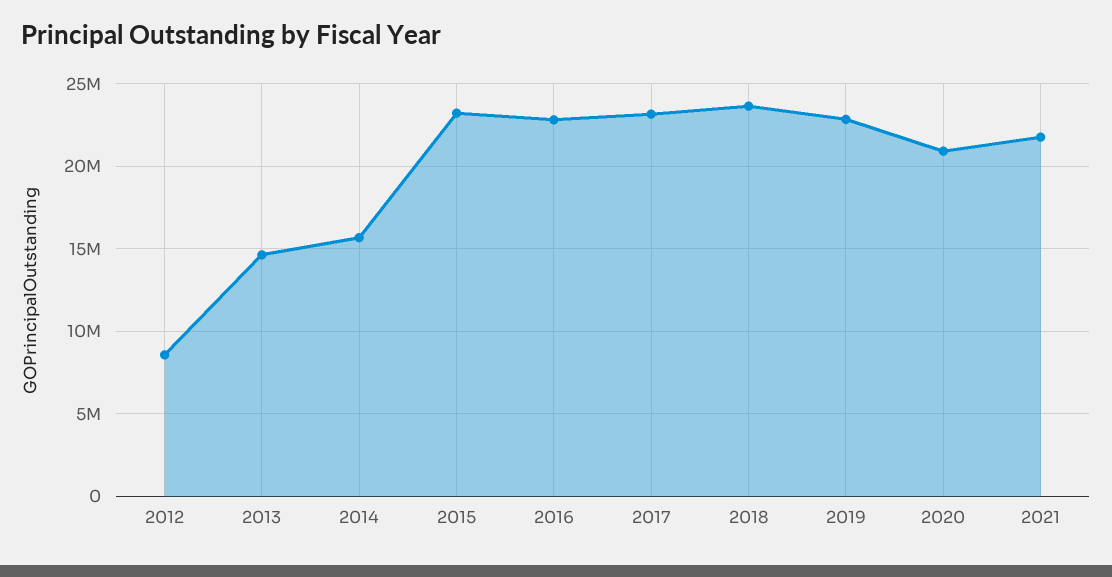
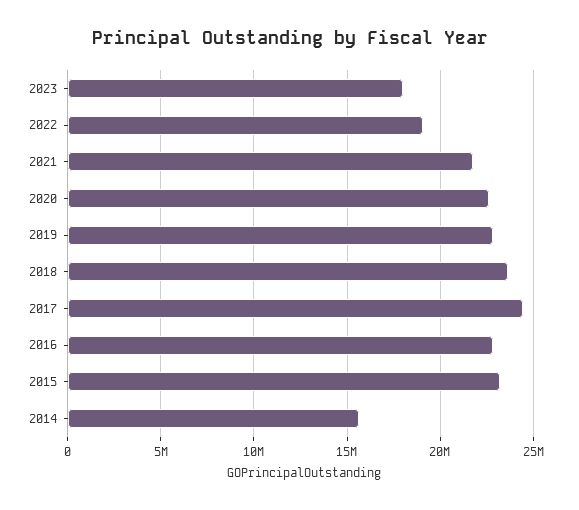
2012: 8500000 -> none
2013: 14500000 -> none
2017: 23000000 -> 24500000
2020: 21000000 -> 22500000
2023: none -> 18000000
2022: none -> 19000000

